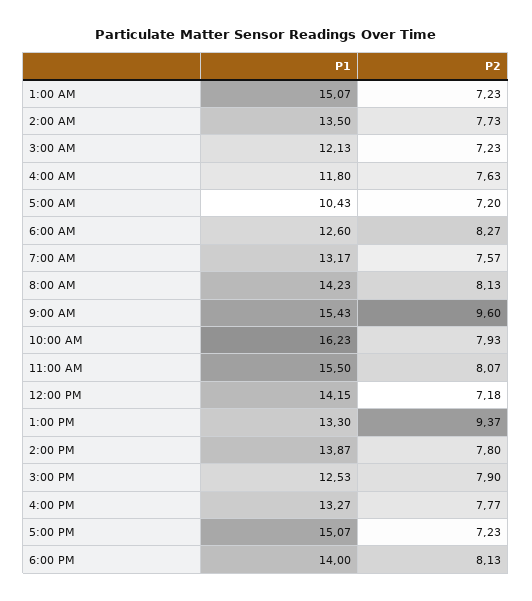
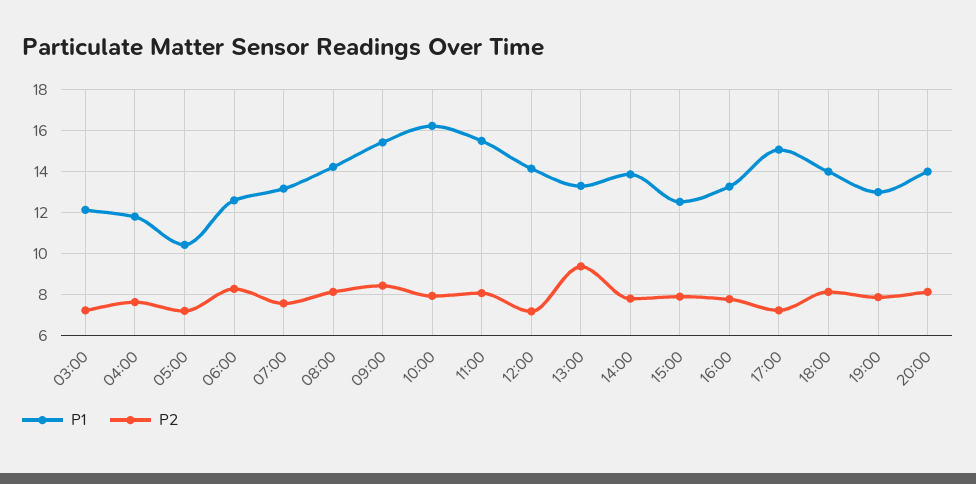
P1, 1:00 AM: 15.07 -> none
P2, 1:00 AM: 7.23 -> none
P1, 2:00 AM: 13.5 -> none
P2, 2:00 AM: 7.73 -> none
P2, 9:00 AM: 9.6 -> 8.5
P1, 19:00: none -> 13
P2, 19:00: none -> 8
P1, 20:00: none -> 14
P2, 20:00: none -> 8

